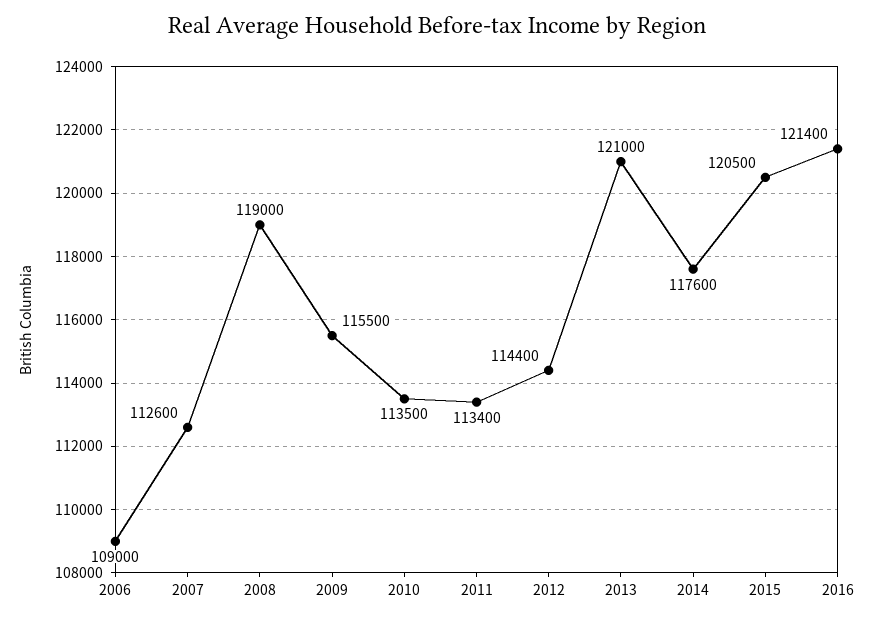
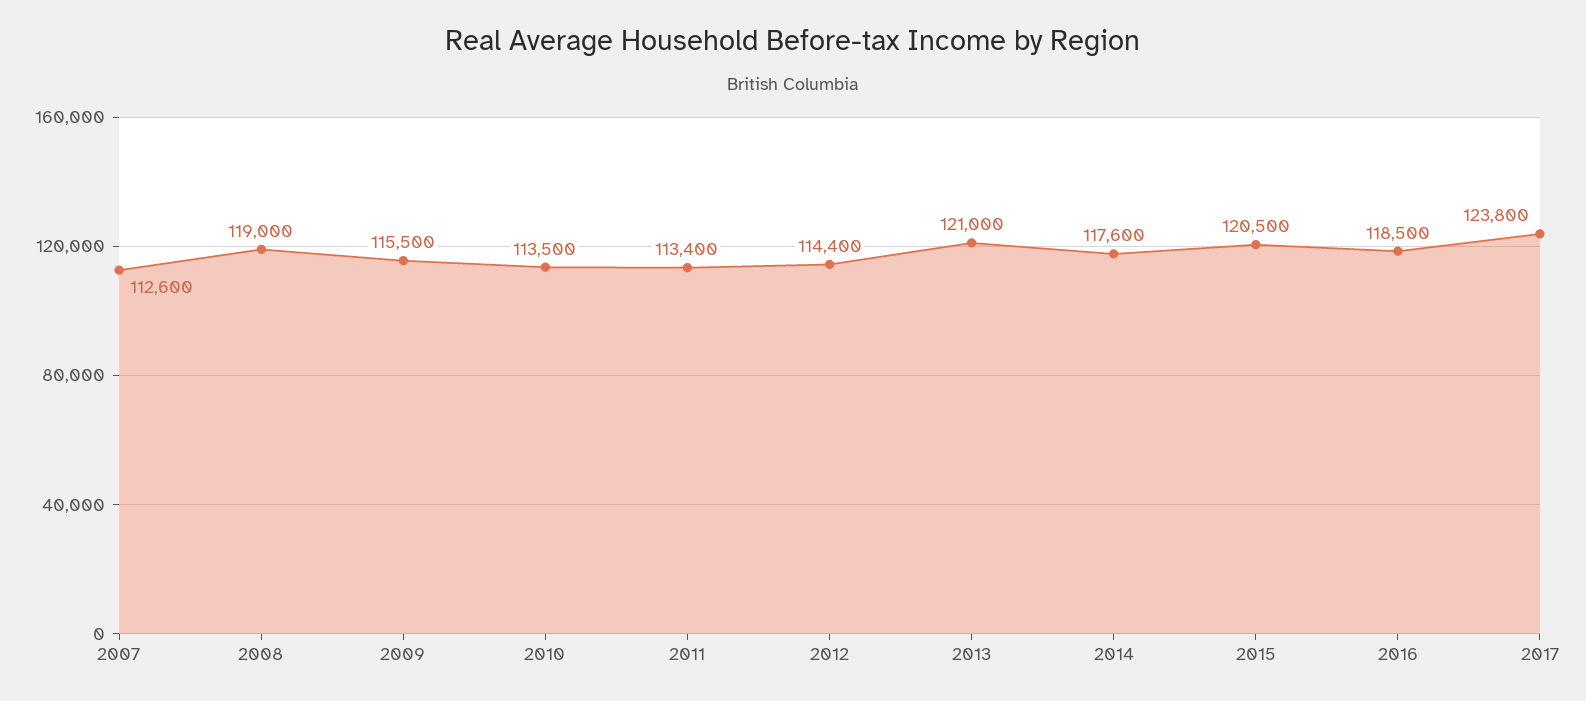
2006: 109000 -> none
2016: 121400 -> 118500
2017: none -> 123800

